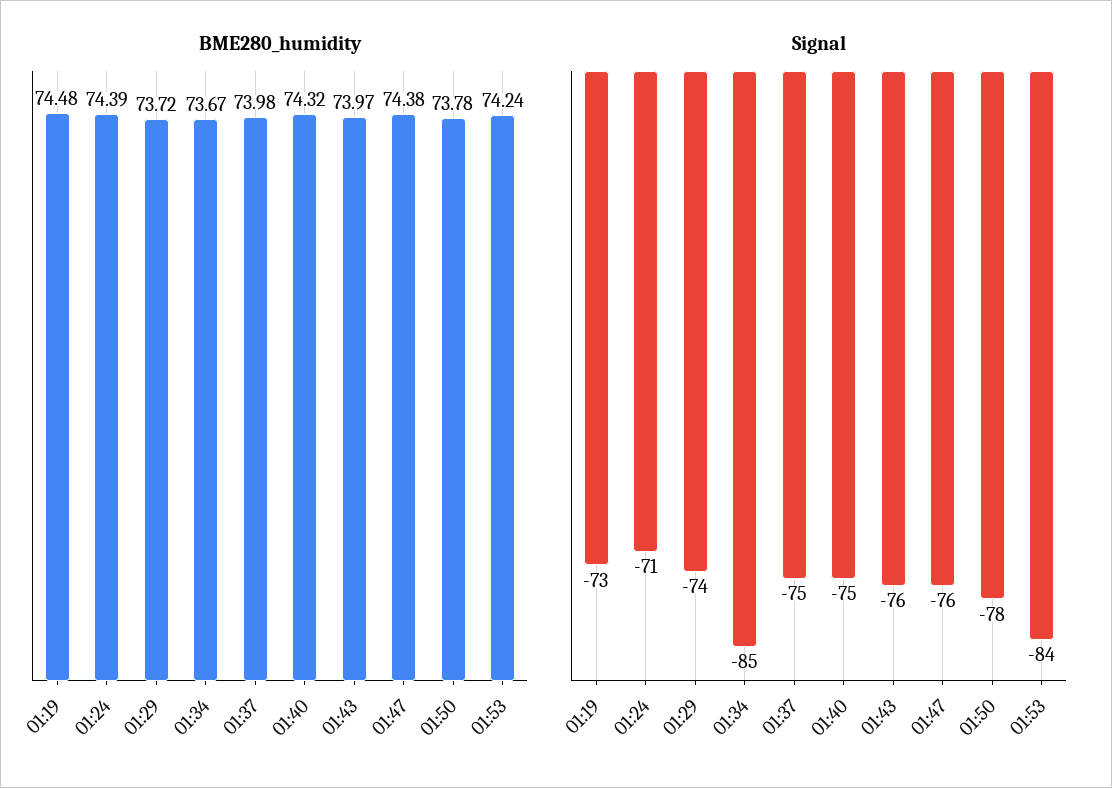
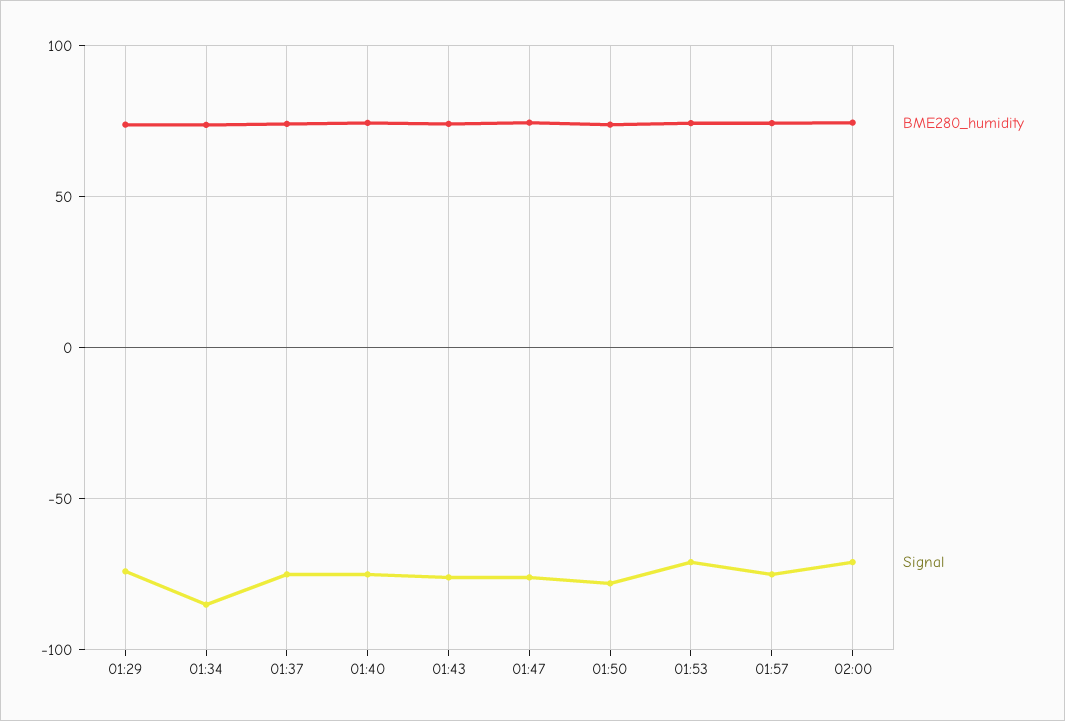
BME280_humidity, 01:19: 74.48 -> none
BME280_humidity, 01:24: 74.39 -> none
Signal, 01:19: -73 -> none
Signal, 01:24: -71 -> none
Signal, 01:53: -84 -> -70
BME280_humidity, 01:57: none -> 75
Signal, 01:57: none -> -75
BME280_humidity, 02:00: none -> 75
Signal, 02:00: none -> -70

